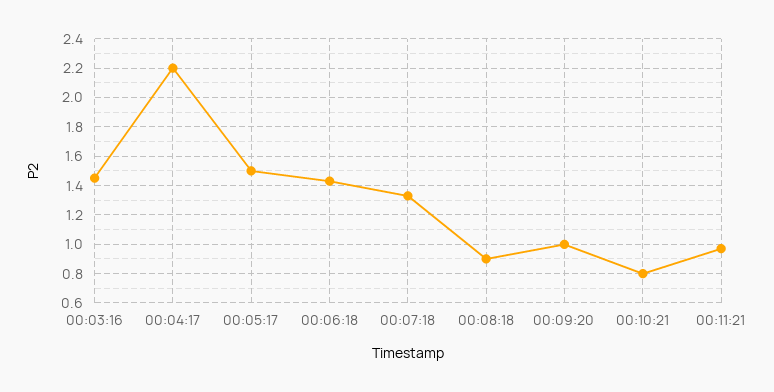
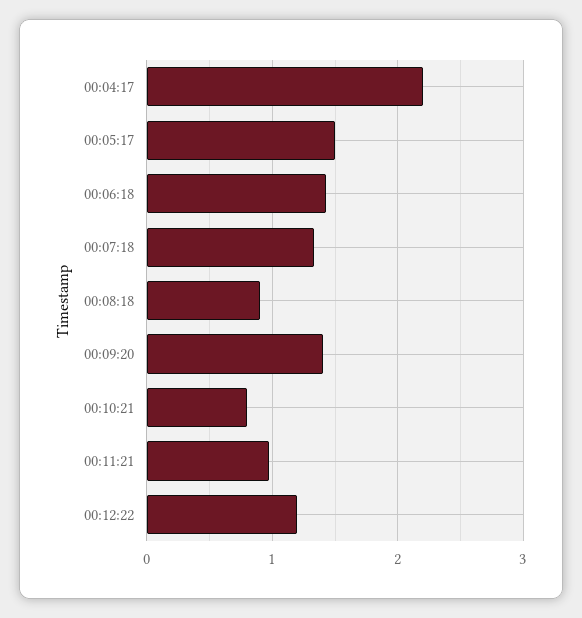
00:03:16: 1.45 -> none
00:09:20: 1 -> 1.4
00:12:22: none -> 1.2

